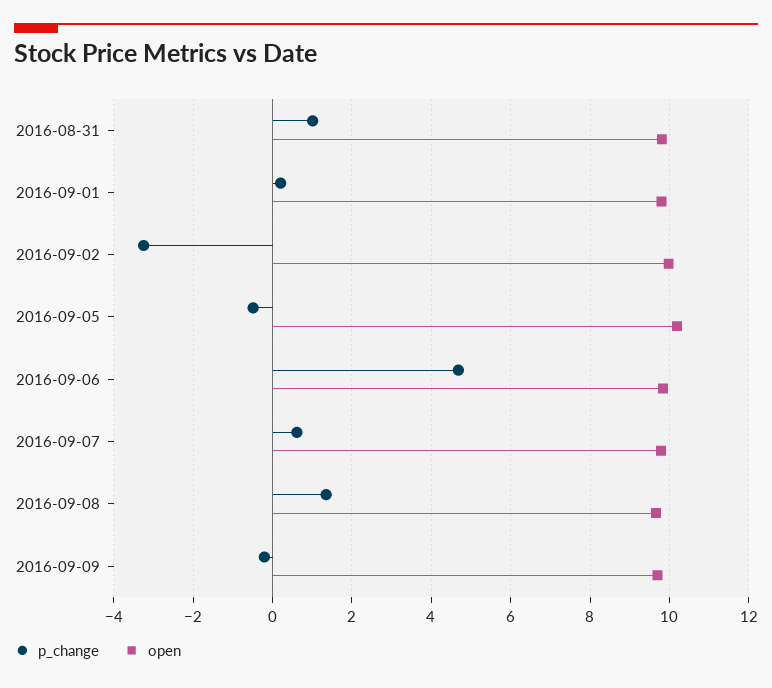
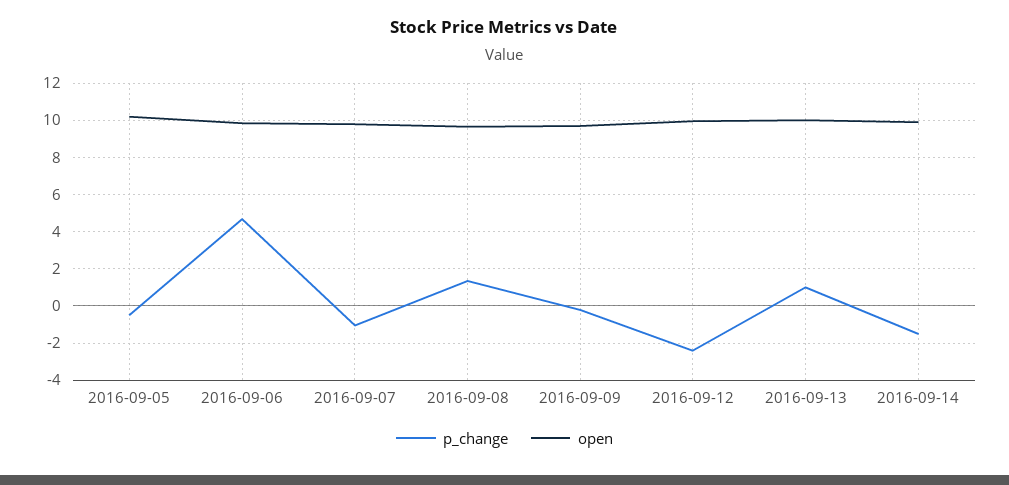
p_change, 2016-08-31: 1 -> none
open, 2016-08-31: 9.8 -> none
p_change, 2016-09-01: 0.2 -> none
open, 2016-09-01: 9.8 -> none
p_change, 2016-09-02: -3.2 -> none
open, 2016-09-02: 10 -> none
p_change, 2016-09-07: 0.6 -> -1
p_change, 2016-09-12: none -> -2.5
open, 2016-09-12: none -> 10
p_change, 2016-09-13: none -> 1
open, 2016-09-13: none -> 10
p_change, 2016-09-14: none -> -1.5
open, 2016-09-14: none -> 10

